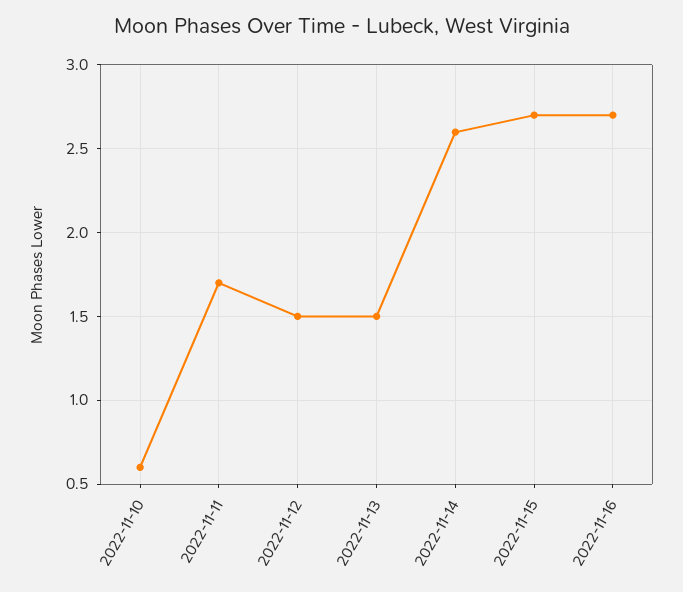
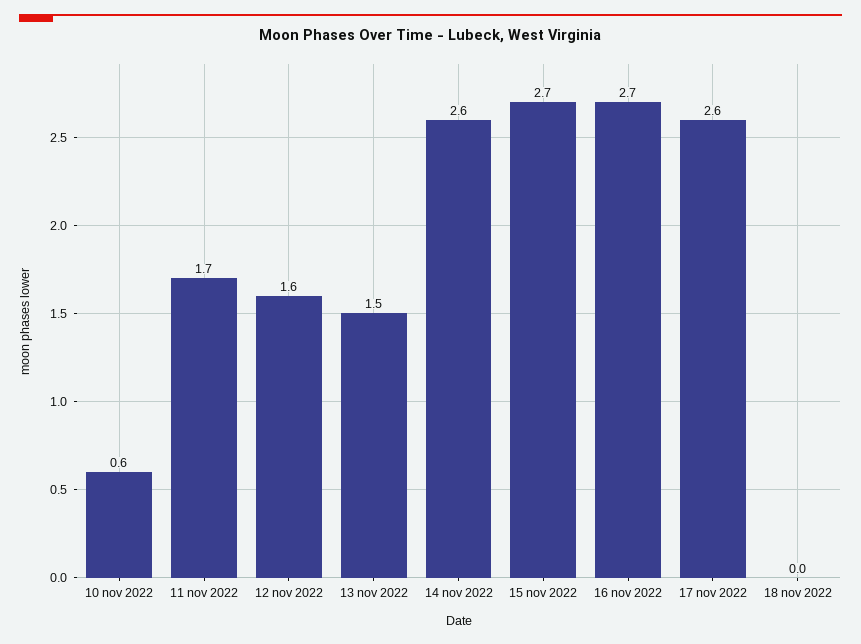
2022-11-12: 1.5 -> 1.6
17 nov 2022: none -> 2.6
18 nov 2022: none -> 0

